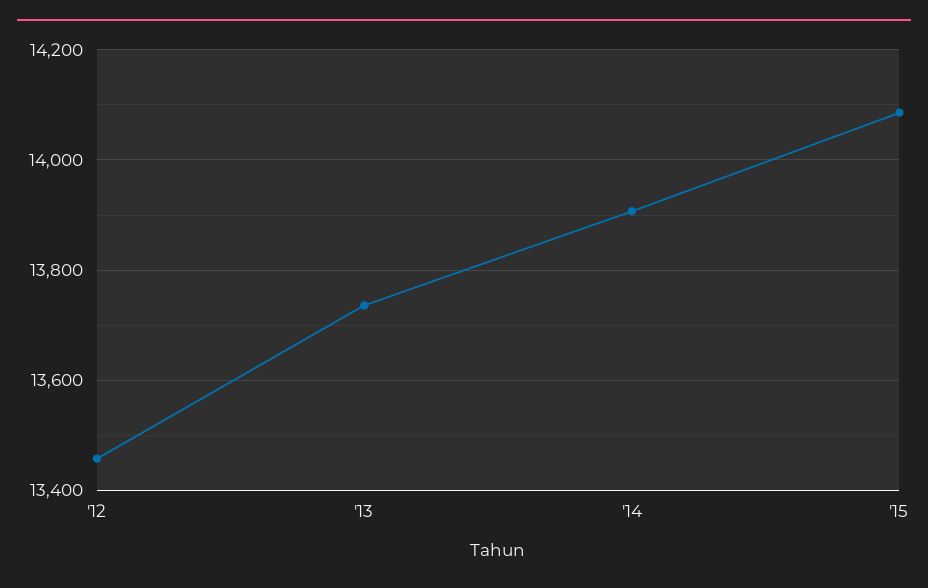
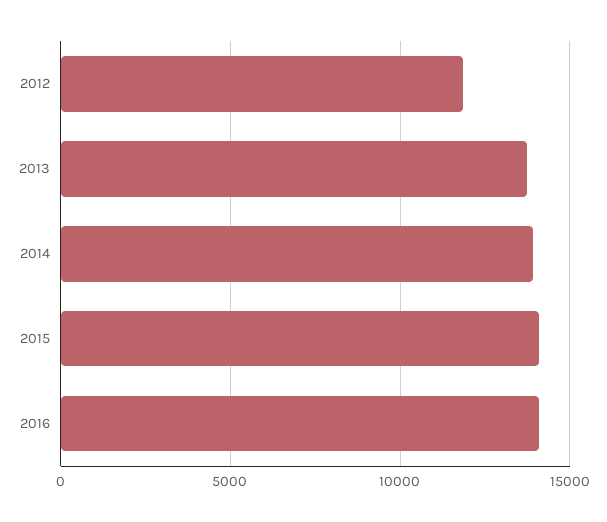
'12: 13460 -> 12000
2016: none -> 14000

